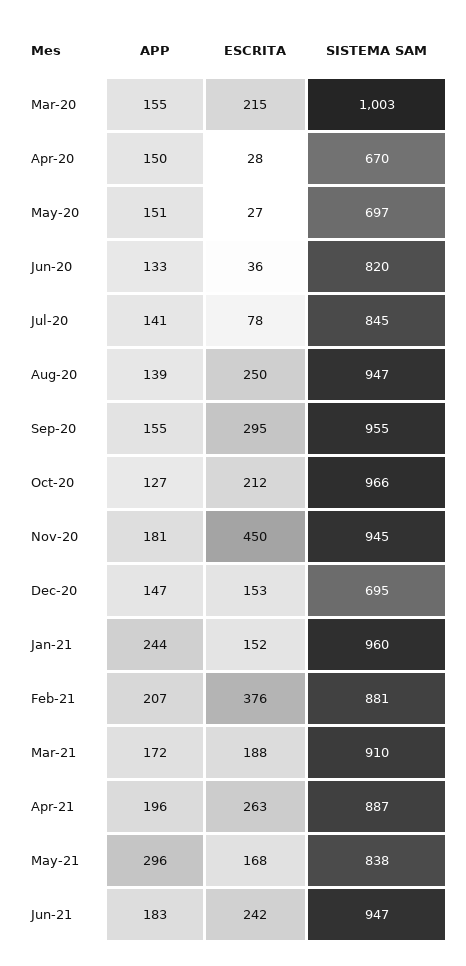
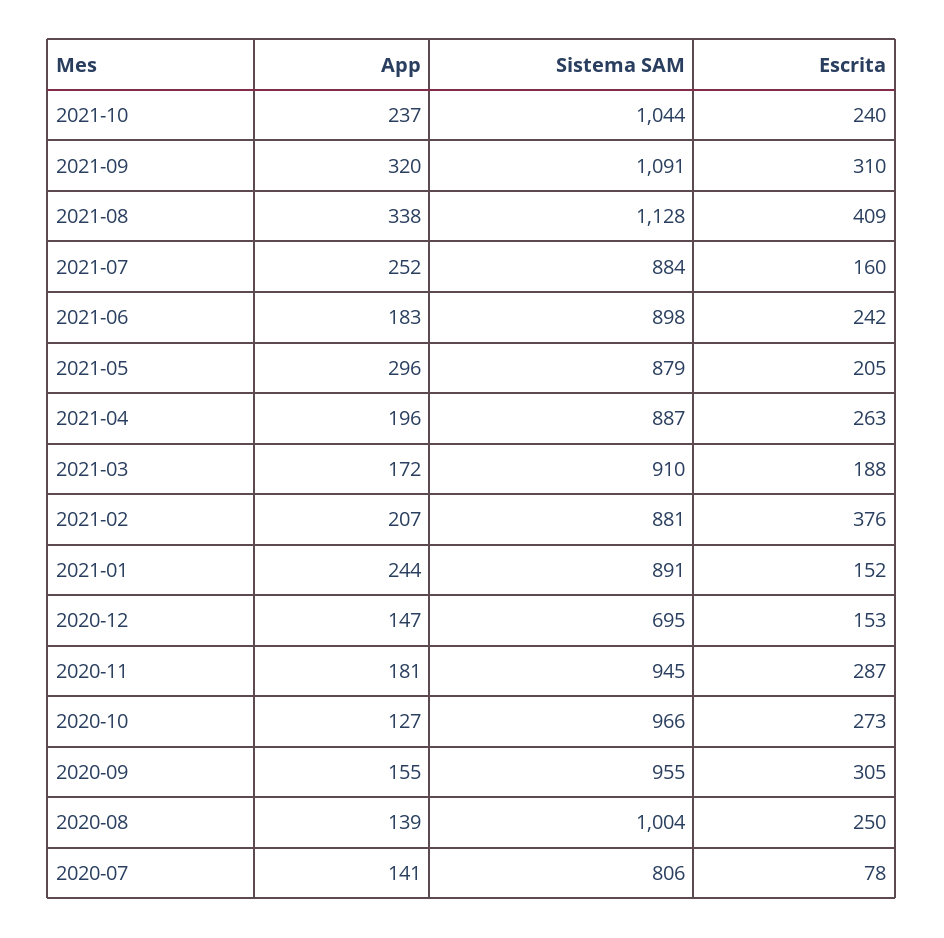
APP, Mar-20: 155 -> none
ESCRITA, Mar-20: 215 -> none
SISTEMA SAM, Mar-20: 1003 -> none
APP, Apr-20: 150 -> none
ESCRITA, Apr-20: 28 -> none
SISTEMA SAM, Apr-20: 670 -> none
APP, May-20: 151 -> none
ESCRITA, May-20: 27 -> none
SISTEMA SAM, May-20: 697 -> none
APP, Jun-20: 133 -> none
ESCRITA, Jun-20: 36 -> none
SISTEMA SAM, Jun-20: 820 -> none
SISTEMA SAM, Jul-20: 845 -> 806
SISTEMA SAM, Aug-20: 947 -> 1004
ESCRITA, Sep-20: 295 -> 305
ESCRITA, Oct-20: 212 -> 273
ESCRITA, Nov-20: 450 -> 287
SISTEMA SAM, Jan-21: 960 -> 891
ESCRITA, May-21: 168 -> 205
SISTEMA SAM, May-21: 838 -> 879
SISTEMA SAM, Jun-21: 947 -> 898
APP, 2021-10: none -> 237
SISTEMA SAM, 2021-10: none -> 1044
ESCRITA, 2021-10: none -> 240
APP, 2021-09: none -> 320
SISTEMA SAM, 2021-09: none -> 1091
ESCRITA, 2021-09: none -> 310
APP, 2021-08: none -> 338
SISTEMA SAM, 2021-08: none -> 1128
ESCRITA, 2021-08: none -> 409
APP, 2021-07: none -> 252
SISTEMA SAM, 2021-07: none -> 884
ESCRITA, 2021-07: none -> 160

